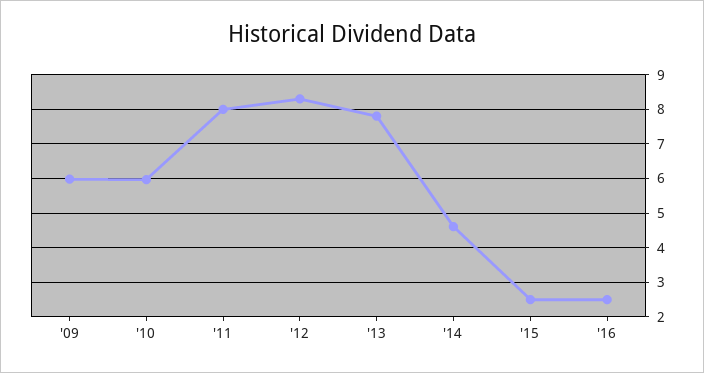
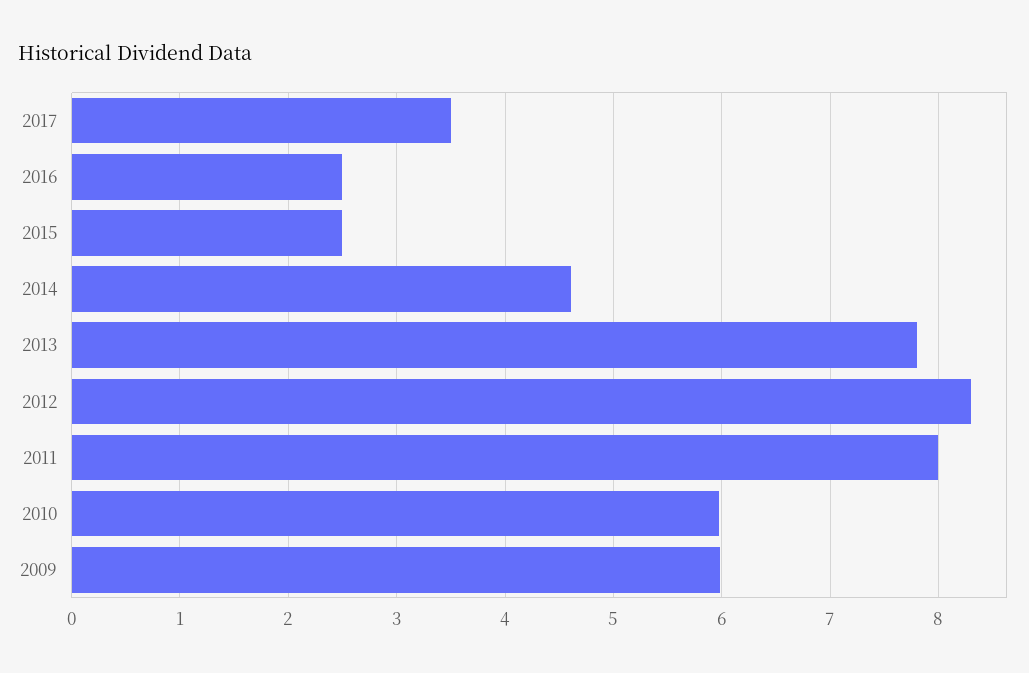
2017: none -> 3.5

